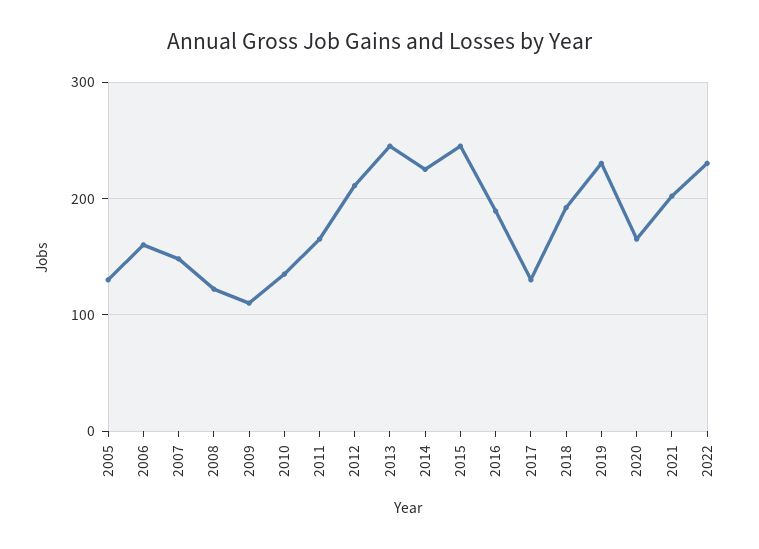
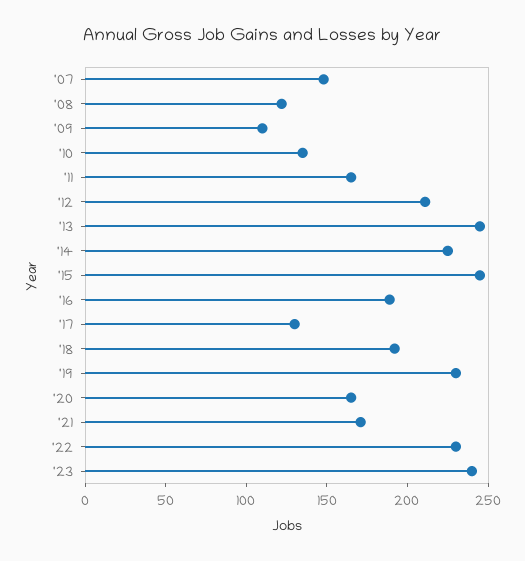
2005: 130 -> none
2006: 160 -> none
2021: 200 -> 170
'23: none -> 240

